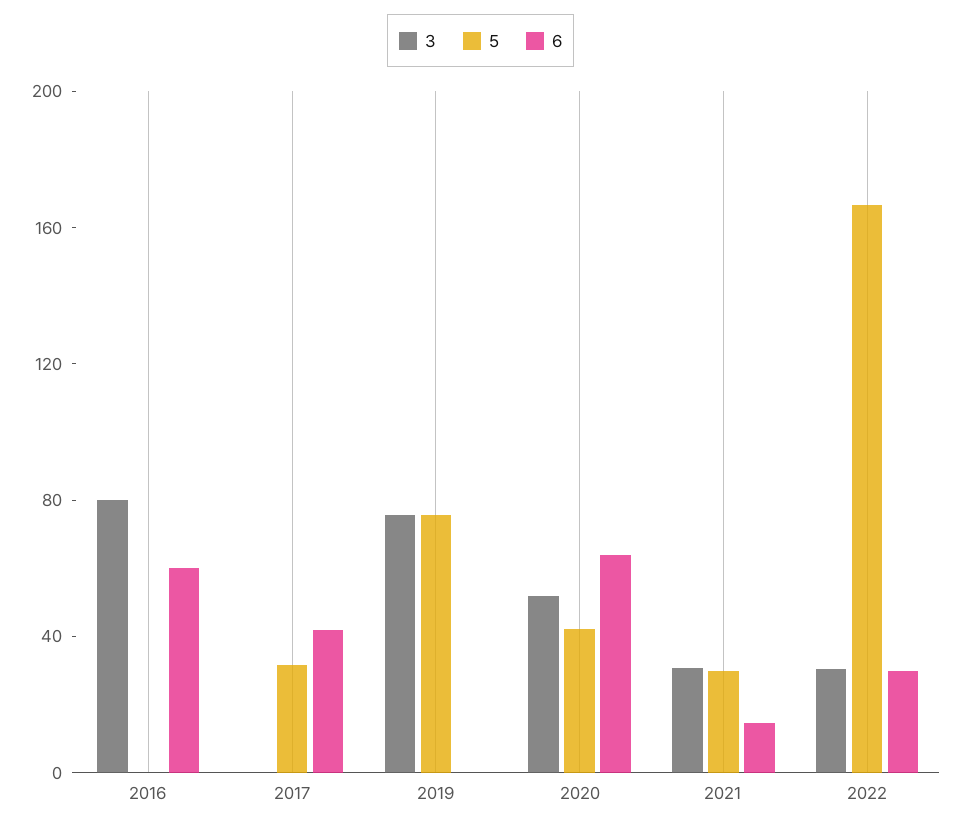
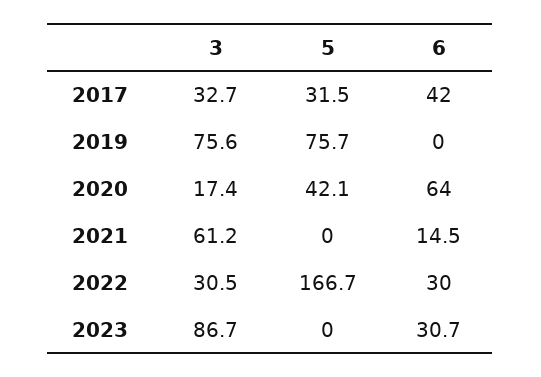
3, 2016: 80 -> none
5, 2016: 0 -> none
6, 2016: 60 -> none
3, 2017: 0 -> 32.7
3, 2020: 50 -> 17.4
3, 2021: 30 -> 61.2
5, 2021: 30 -> 0
3, 2023: none -> 86.7
5, 2023: none -> 0
6, 2023: none -> 30.7

